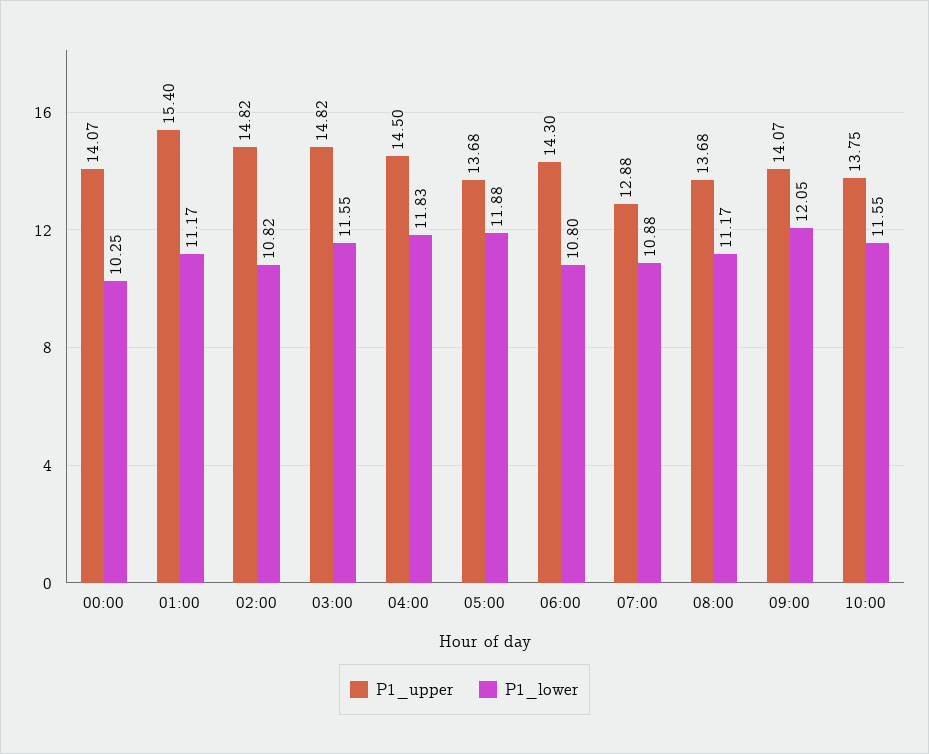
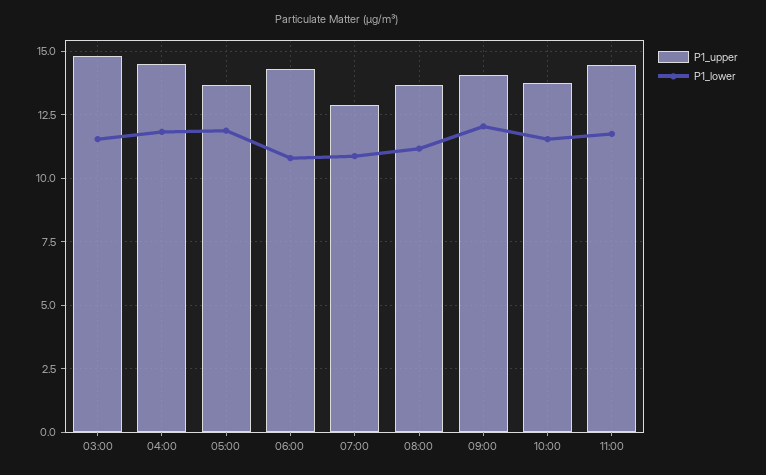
P1_upper, 00:00: 14.07 -> none
P1_lower, 00:00: 10.25 -> none
P1_upper, 01:00: 15.4 -> none
P1_lower, 01:00: 11.17 -> none
P1_upper, 02:00: 14.82 -> none
P1_lower, 02:00: 10.82 -> none
P1_upper, 11:00: none -> 14.5
P1_lower, 11:00: none -> 11.75

